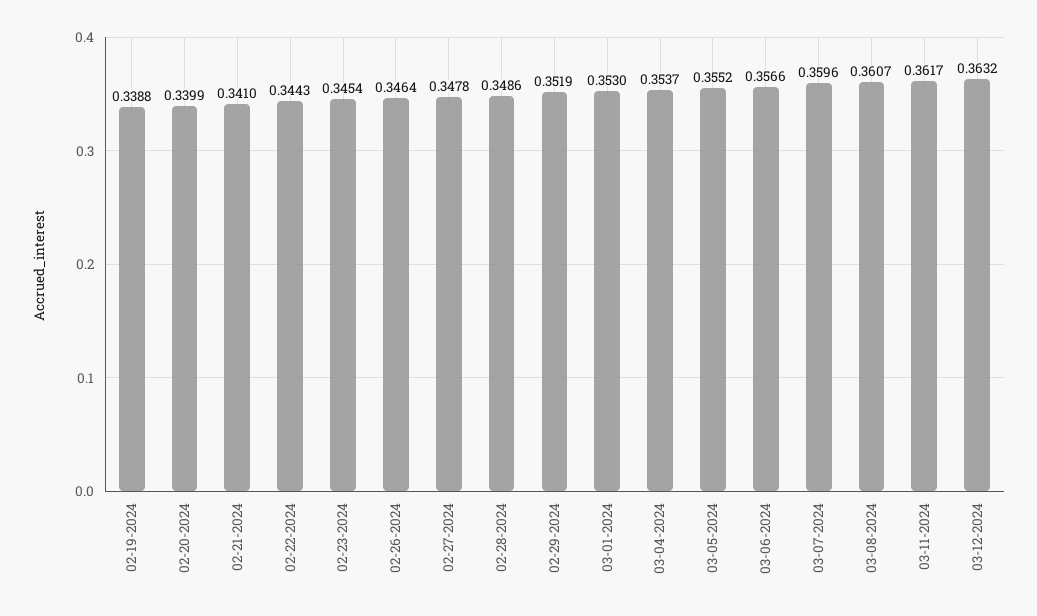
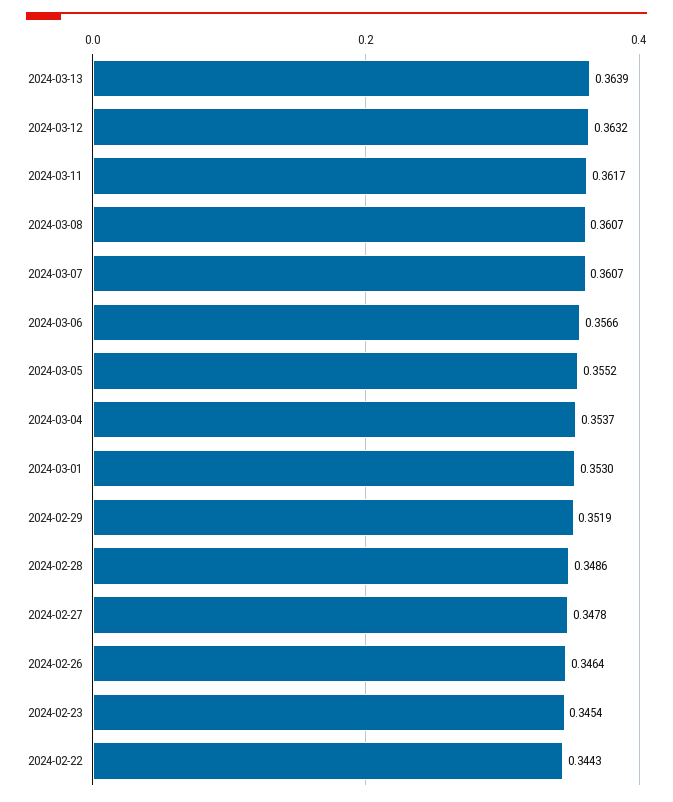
02-19-2024: 0.3388 -> none
02-20-2024: 0.3399 -> none
02-21-2024: 0.341 -> none
03-07-2024: 0.3596 -> 0.3607
2024-03-13: none -> 0.3639

